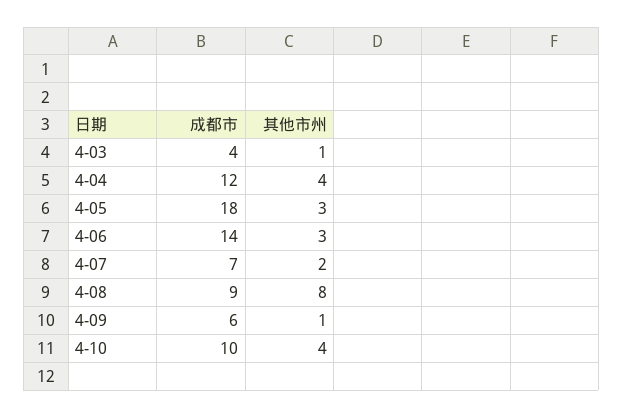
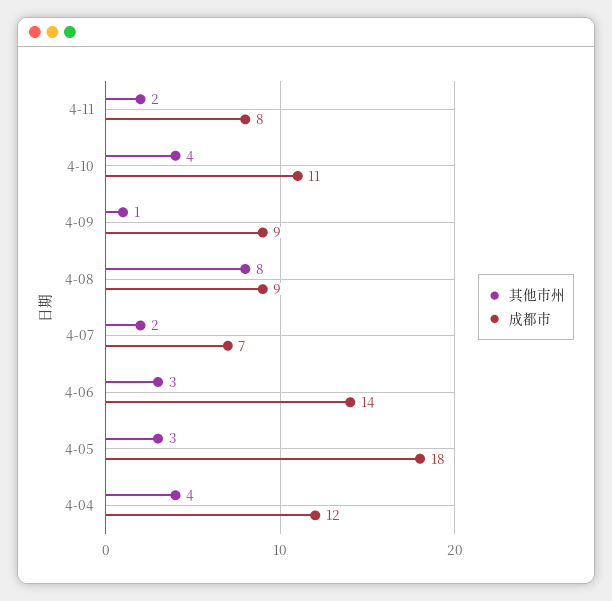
成都市, 4-03: 4 -> none
其他市州, 4-03: 1 -> none
成都市, 4-09: 6 -> 9
成都市, 4-10: 10 -> 11
其他市州, 4-11: none -> 2
成都市, 4-11: none -> 8

